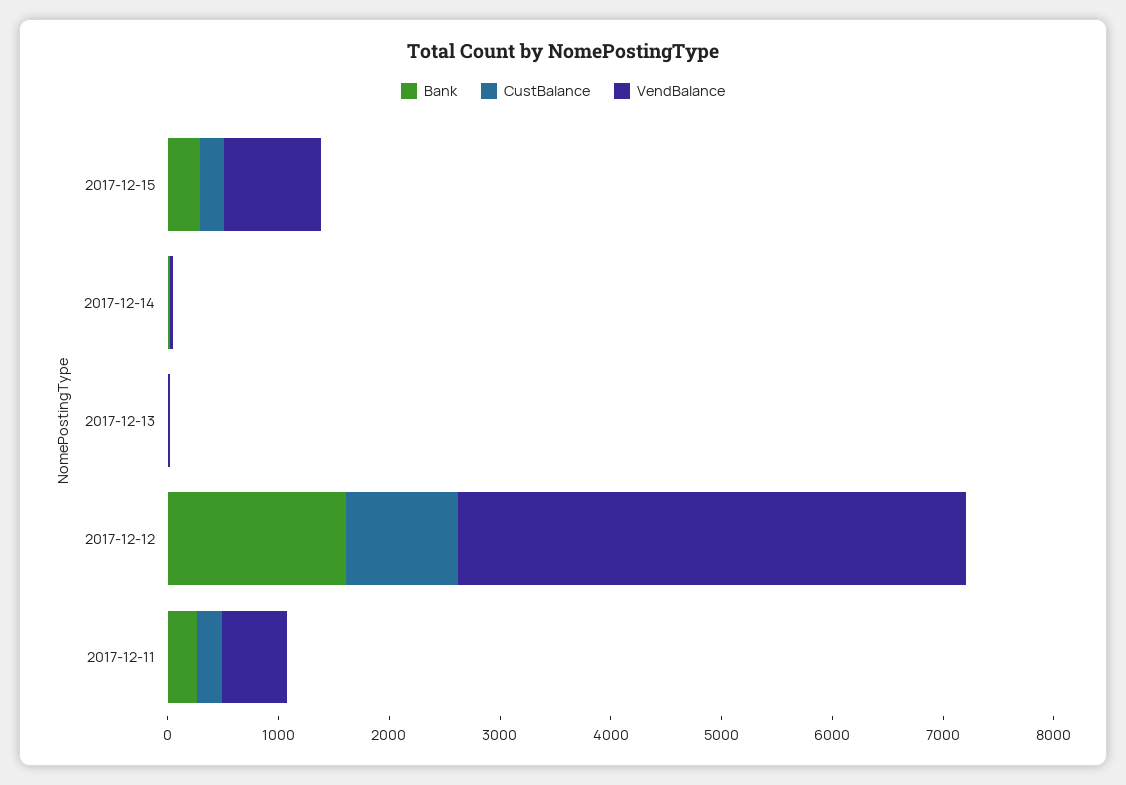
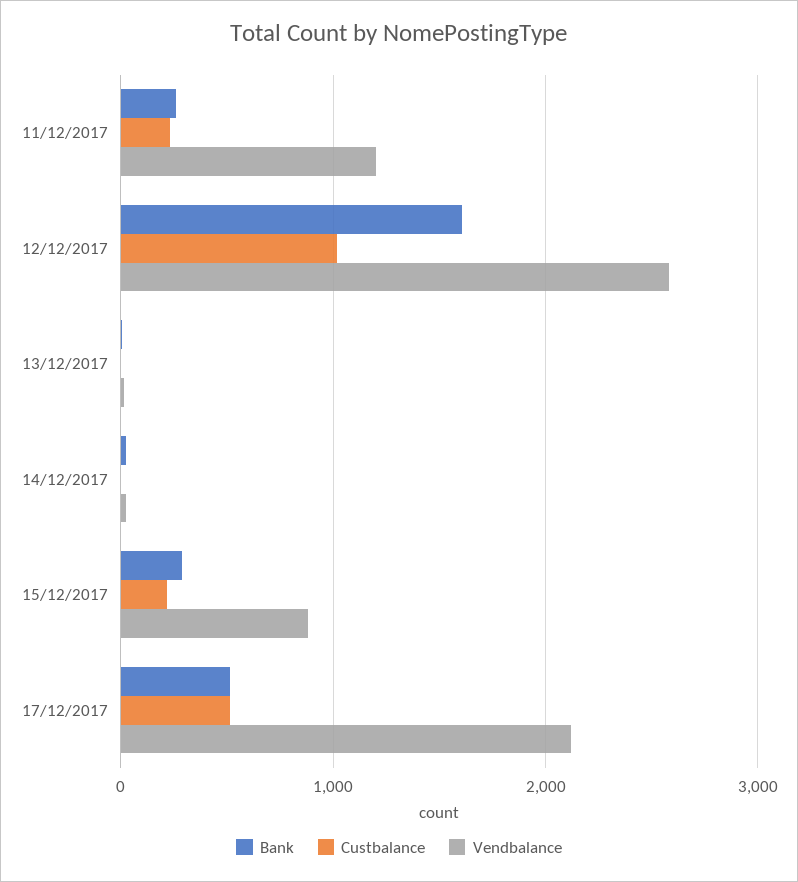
VendBalance, 2017-12-12: 4600 -> 2600
VendBalance, 2017-12-11: 600 -> 1200
Bank, 17/12/2017: none -> 500
CustBalance, 17/12/2017: none -> 500
VendBalance, 17/12/2017: none -> 2100

